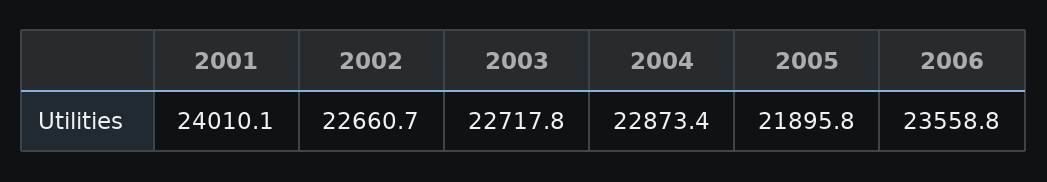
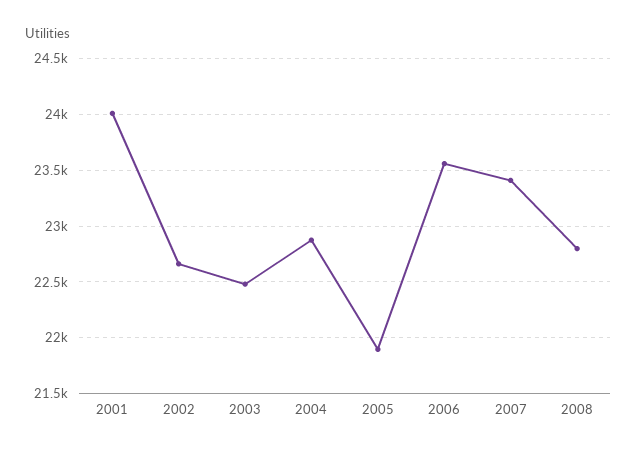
2003: 22717.8 -> 22500
2007: none -> 23400
2008: none -> 22800

